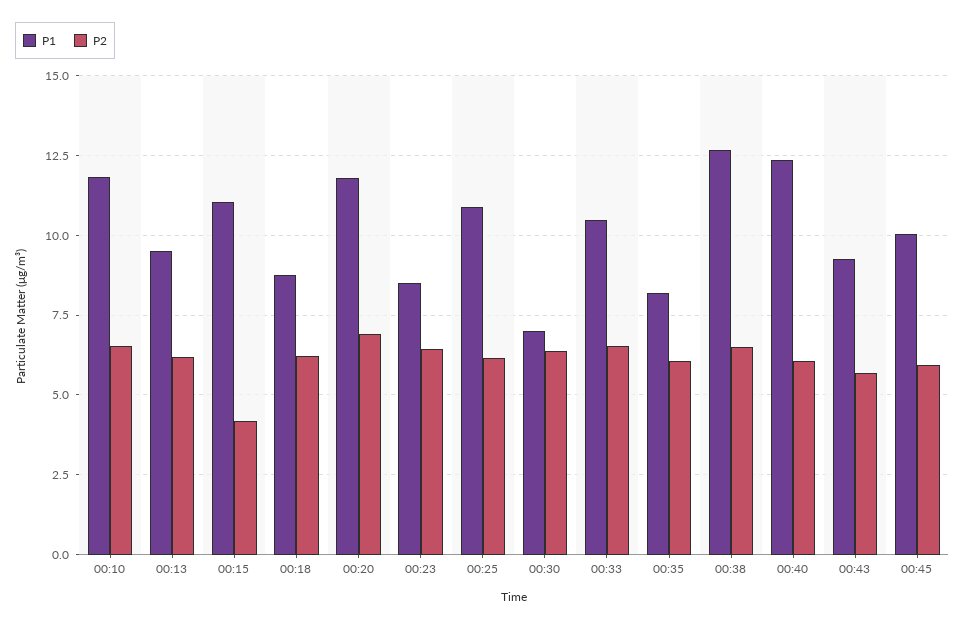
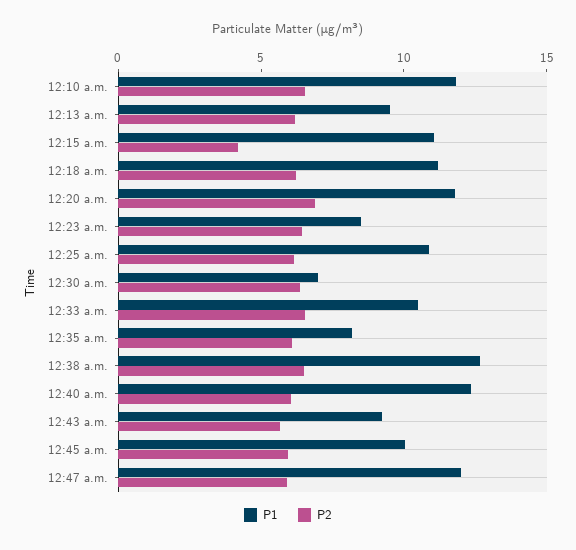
P1, 00:18: 8.75 -> 11
P1, 12:47 a.m.: none -> 12
P2, 12:47 a.m.: none -> 6

